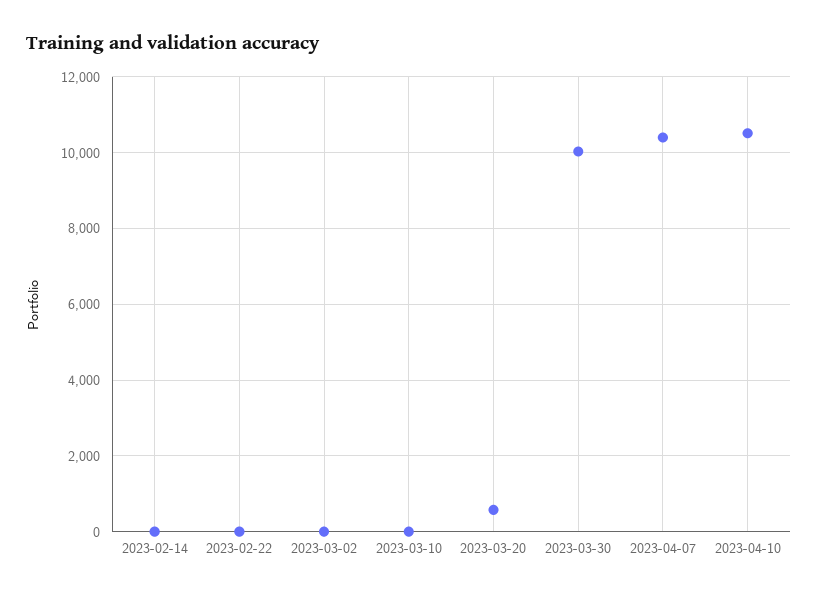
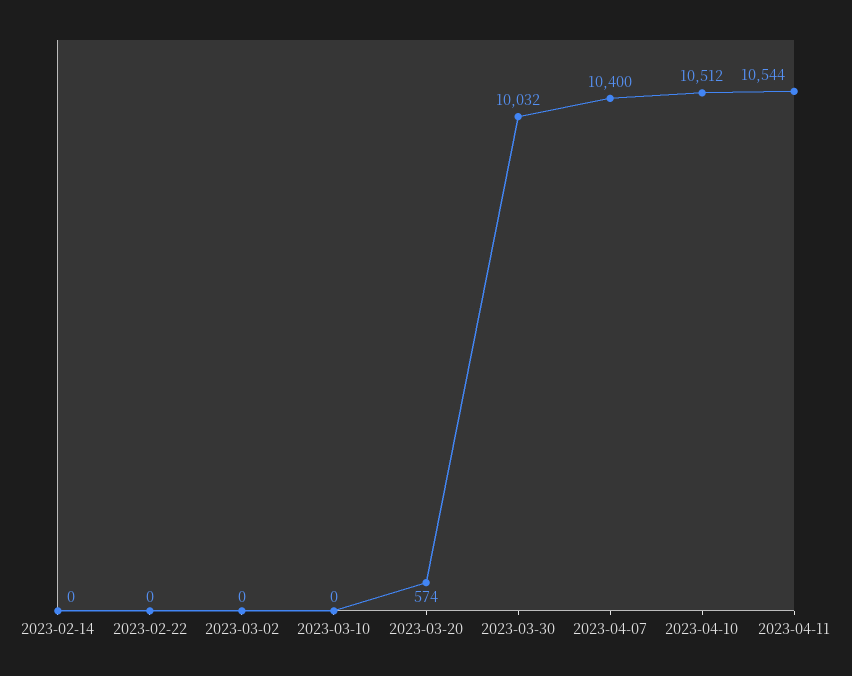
2023-04-11: none -> 10544

